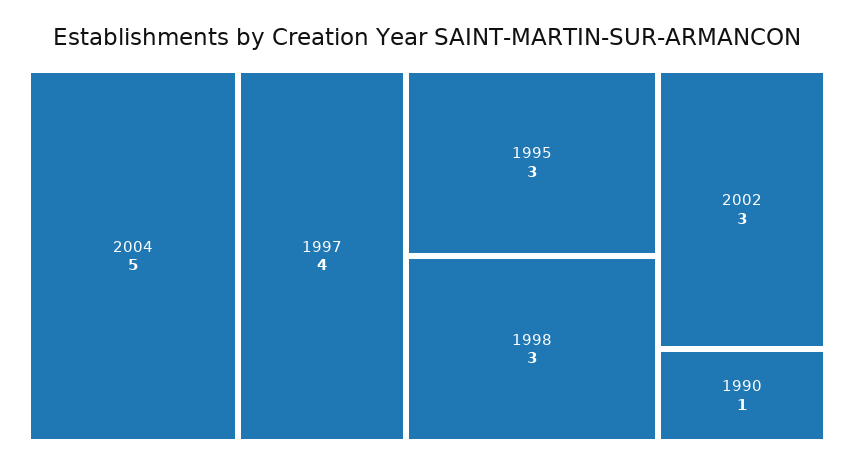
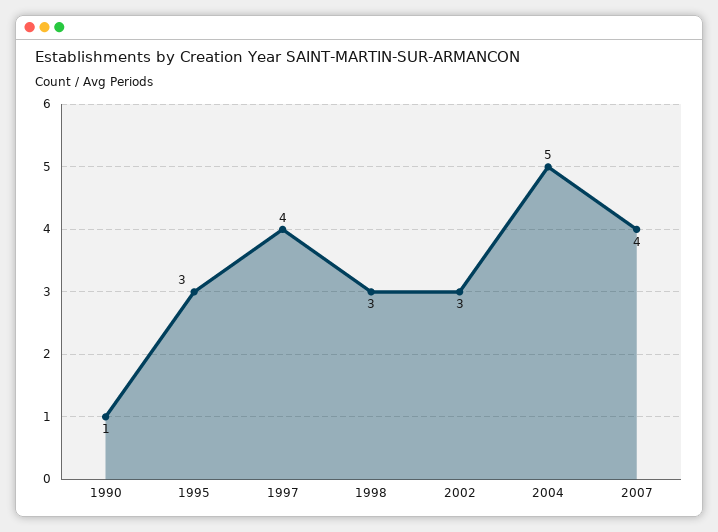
2007: none -> 4

